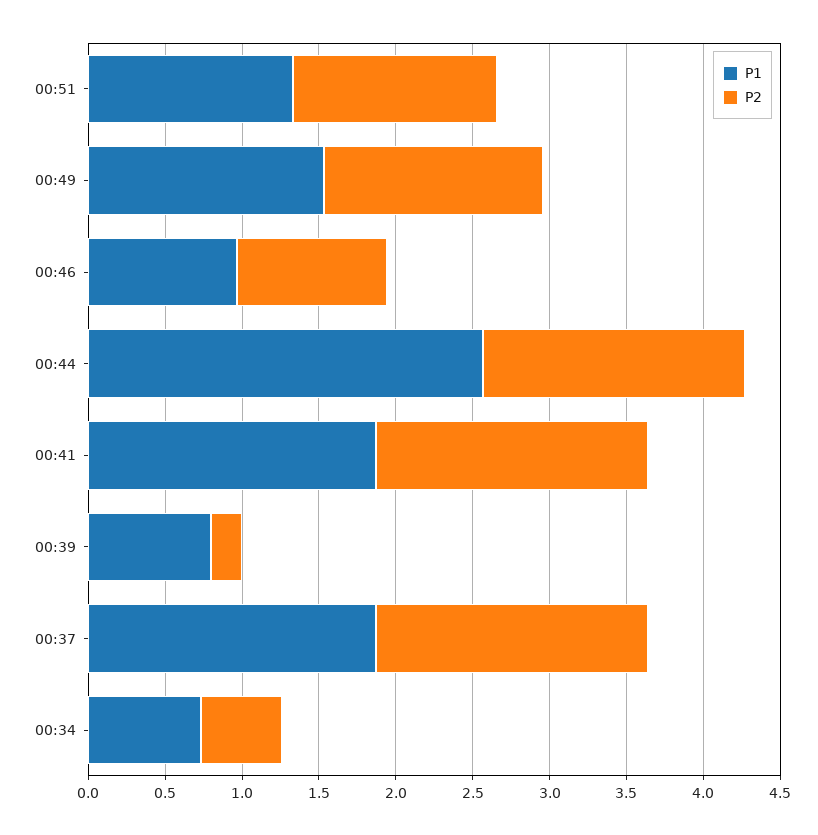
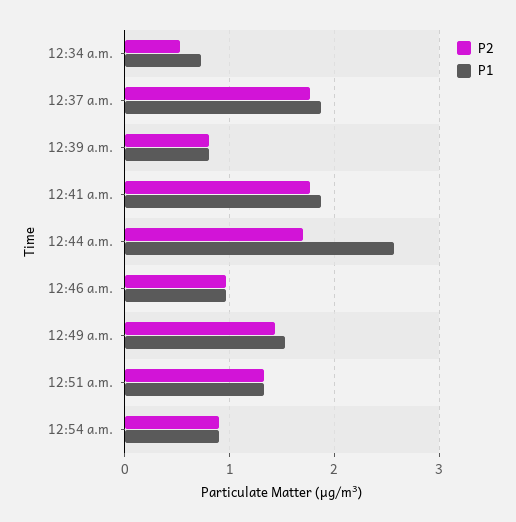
P2, 00:39: 0.2 -> 0.8
P2, 12:54 a.m.: none -> 0.9
P1, 12:54 a.m.: none -> 0.9

